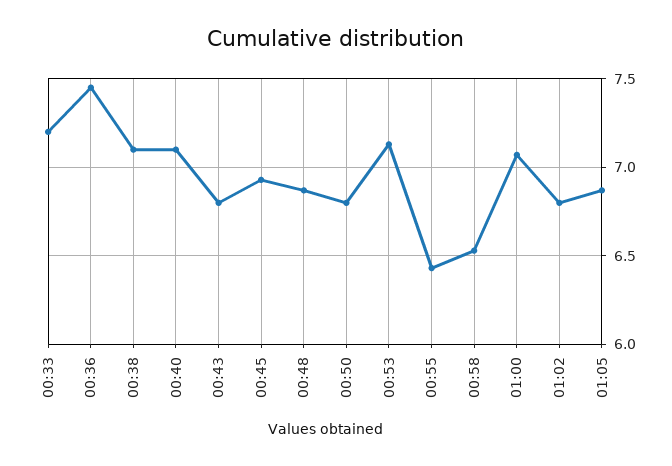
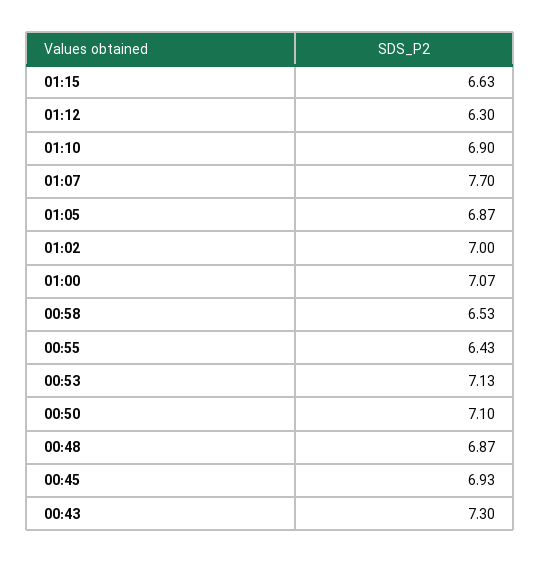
00:33: 7.2 -> none
00:36: 7.45 -> none
00:38: 7.1 -> none
00:40: 7.1 -> none
00:43: 6.8 -> 7.3
00:50: 6.8 -> 7.1
01:02: 6.8 -> 7
01:15: none -> 6.63
01:12: none -> 6.3
01:10: none -> 6.9
01:07: none -> 7.7

